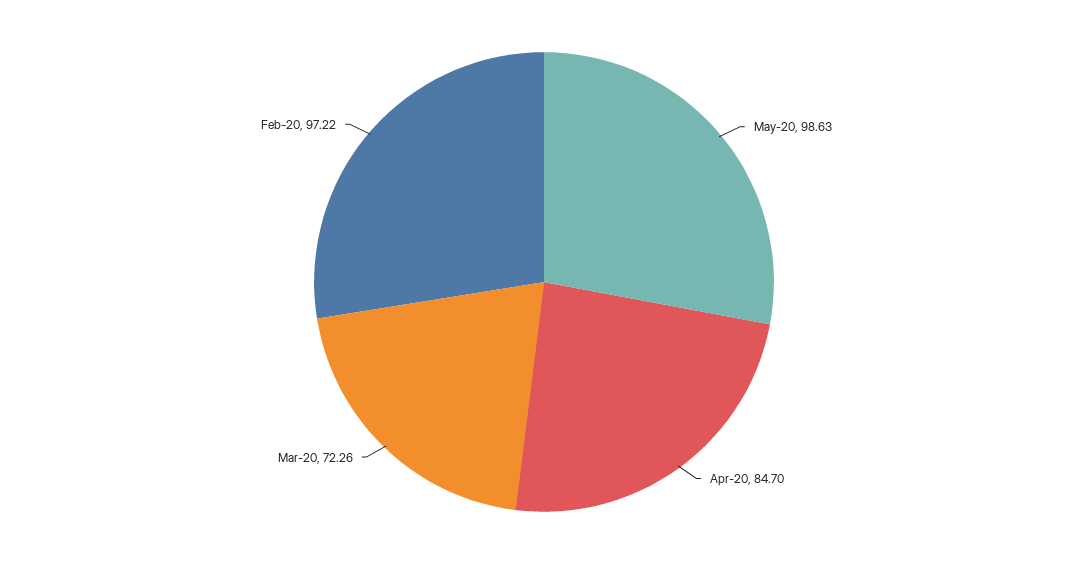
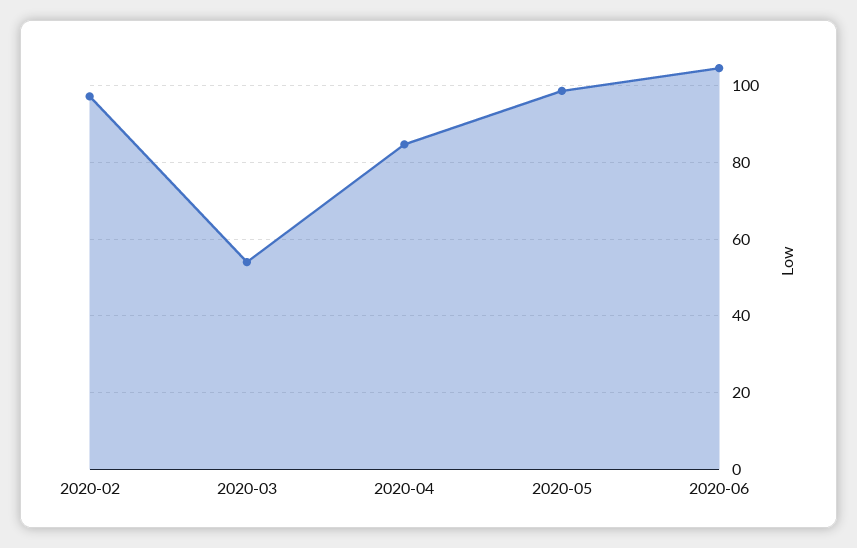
Mar-20: 72.26 -> 54
2020-06: none -> 104

